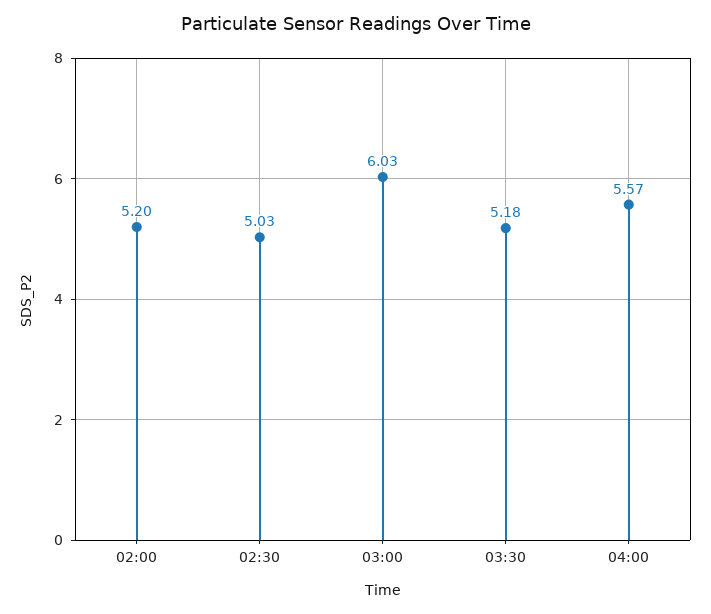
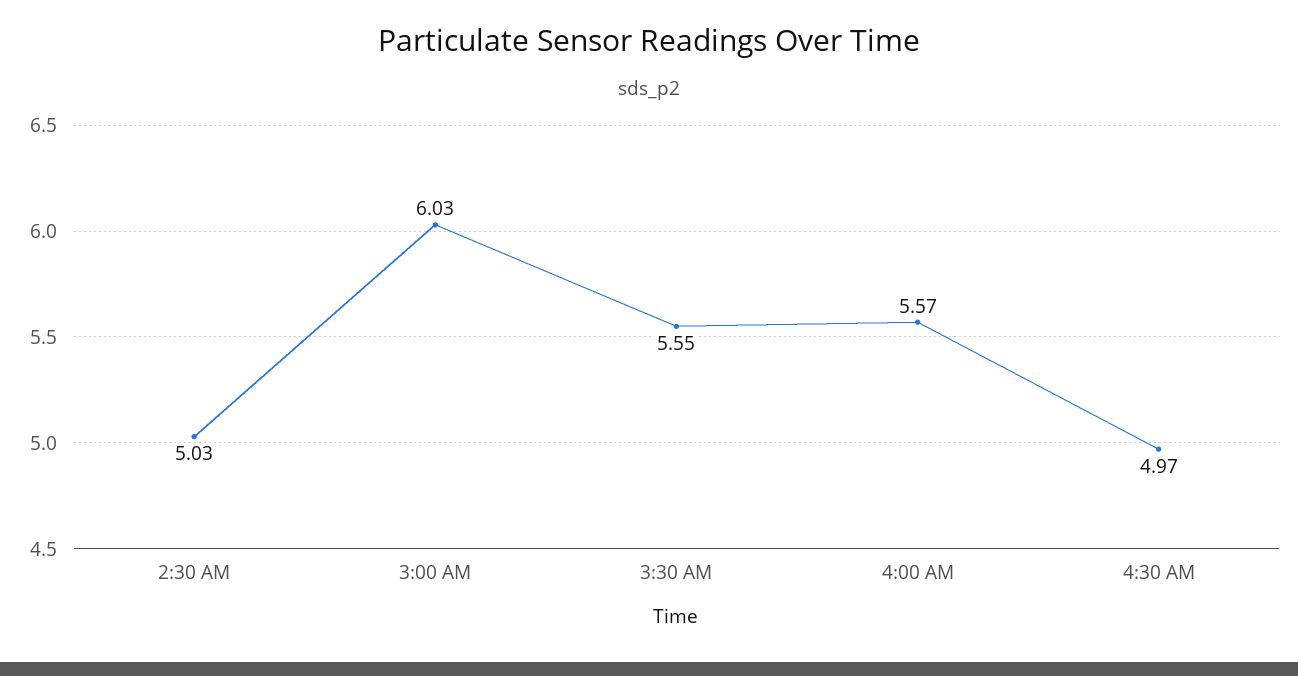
02:00: 5.2 -> none
03:30: 5.18 -> 5.55
4:30 AM: none -> 4.97

